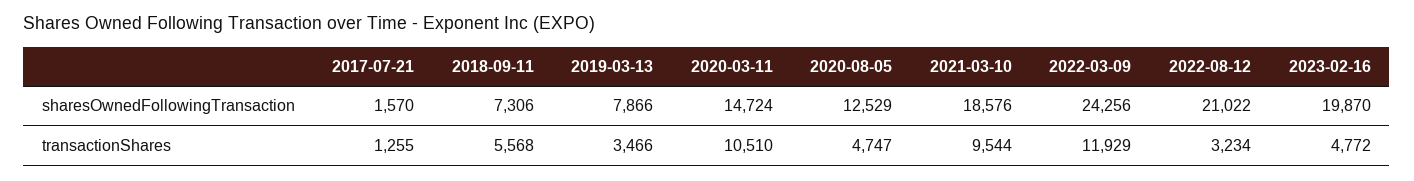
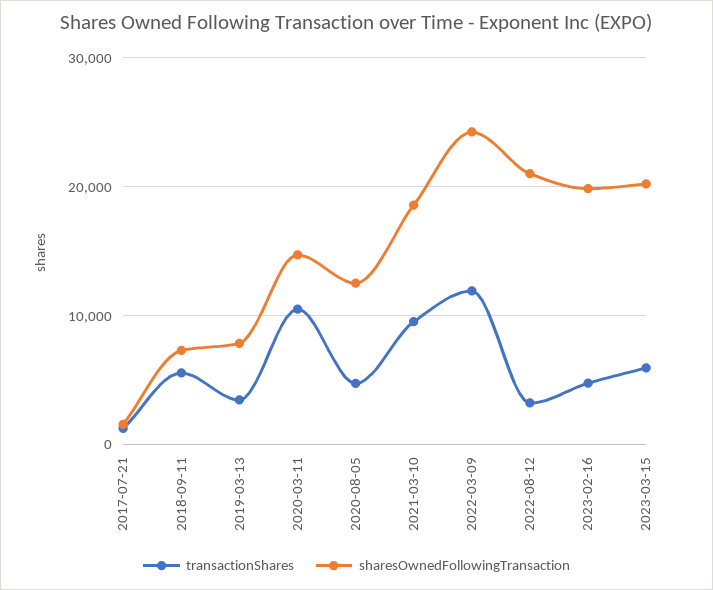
transactionShares, 2023-03-15: none -> 6000
sharesOwnedFollowingTransaction, 2023-03-15: none -> 20000

